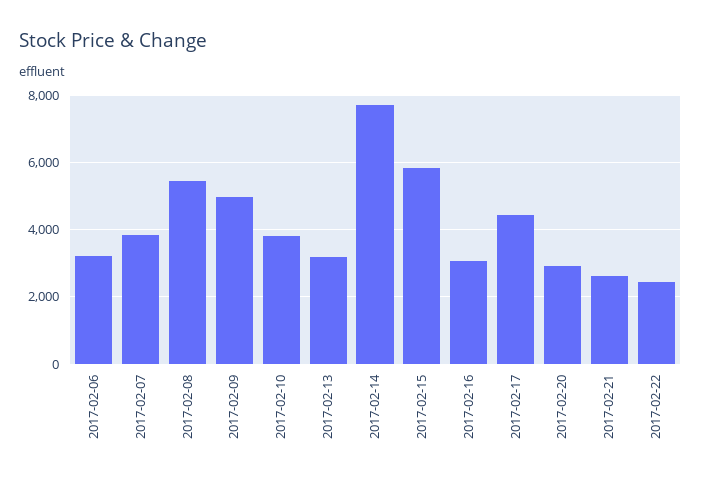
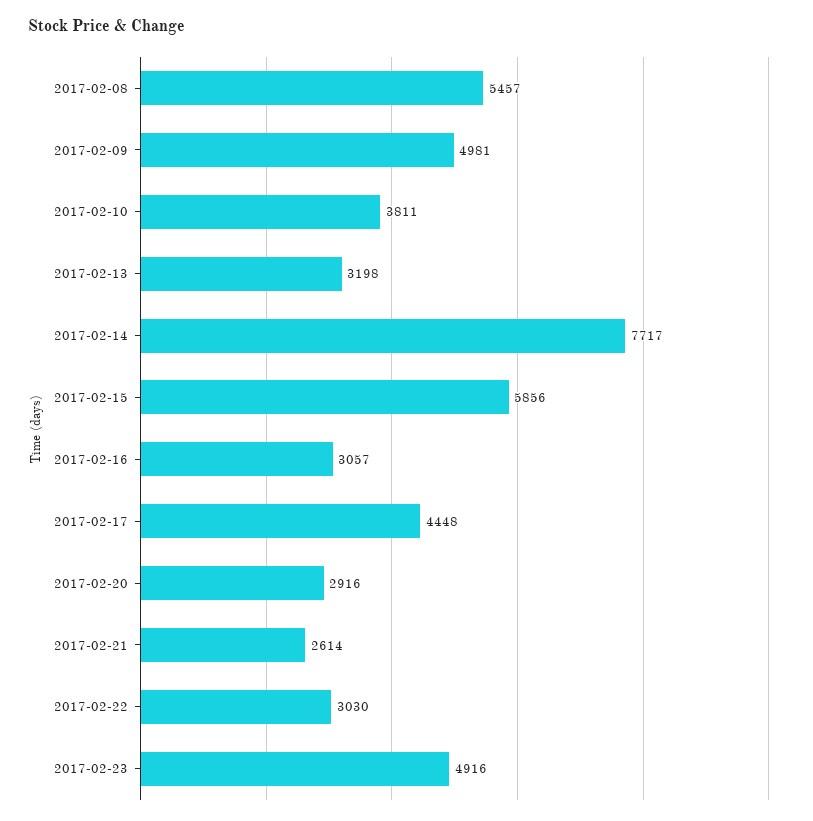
2017-02-06: 3200 -> none
2017-02-07: 3800 -> none
2017-02-22: 2400 -> 3030
2017-02-23: none -> 4916

